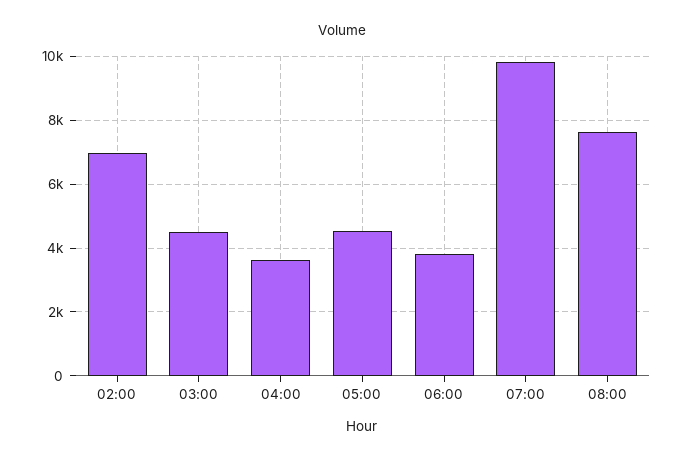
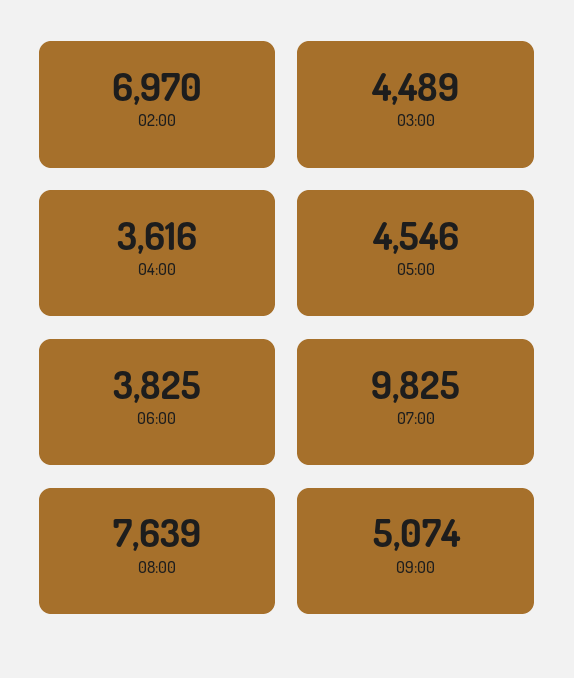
09:00: none -> 5074

